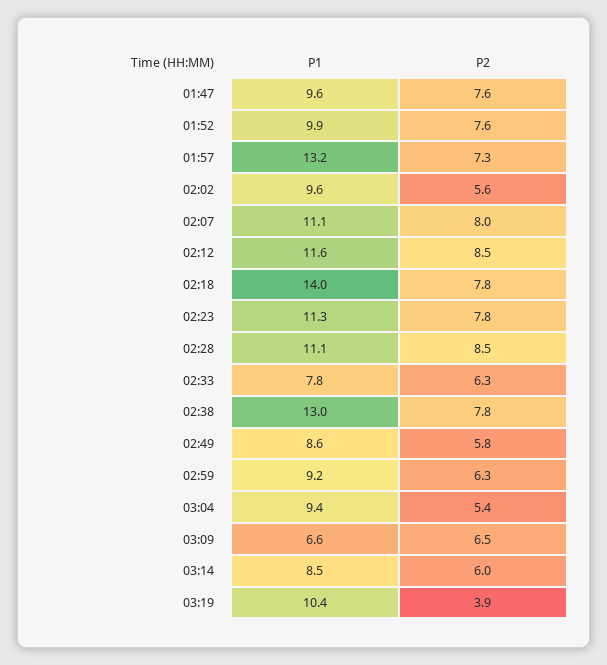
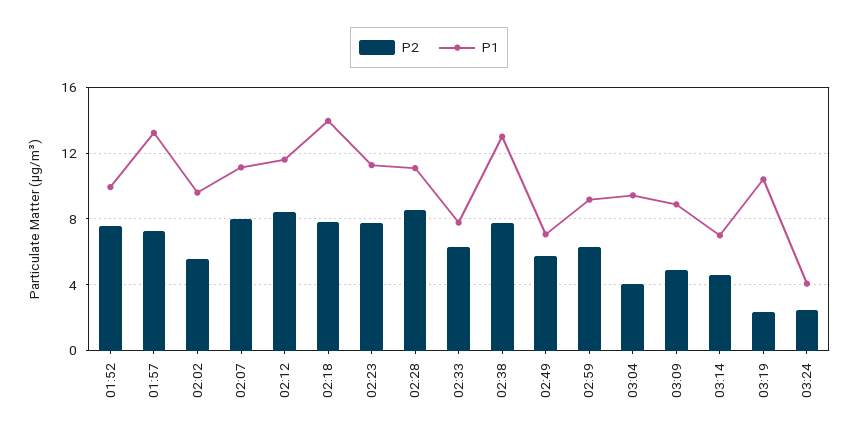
P1, 01:47: 9.6 -> none
P2, 01:47: 7.6 -> none
P1, 02:49: 8.6 -> 7
P2, 03:04: 5.4 -> 4
P1, 03:09: 6.6 -> 9
P2, 03:09: 6.5 -> 5
P1, 03:14: 8.5 -> 7
P2, 03:14: 6 -> 4.5
P2, 03:19: 3.9 -> 2.5
P2, 03:24: none -> 2.5
P1, 03:24: none -> 4

